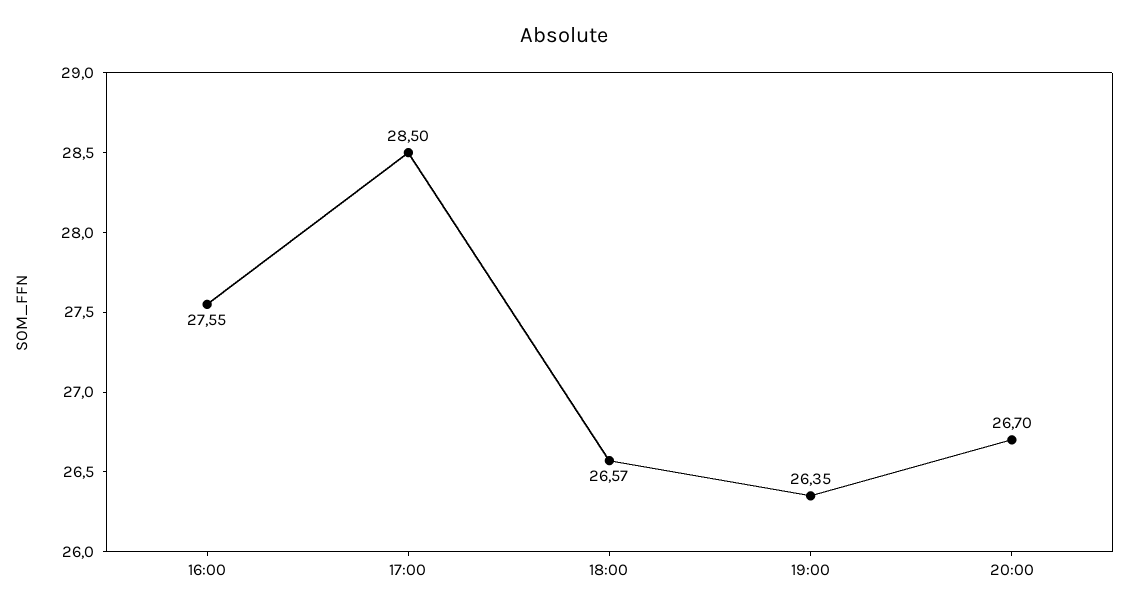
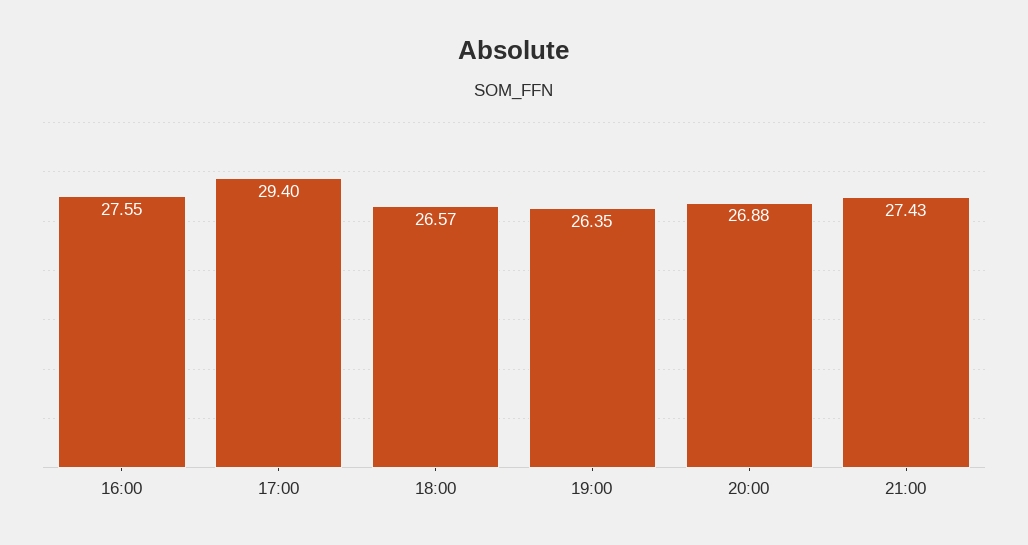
17:00: 28.5 -> 29.4
20:00: 26.7 -> 26.88
21:00: none -> 27.43

